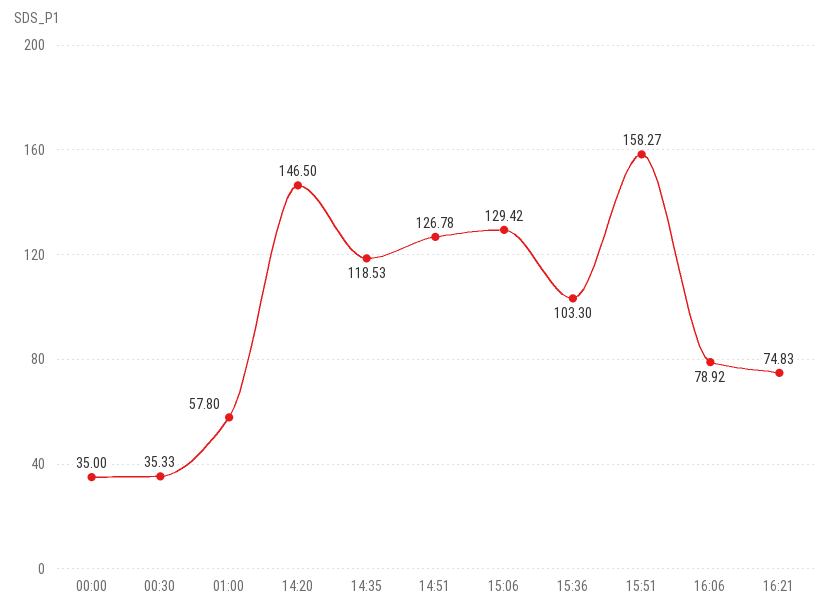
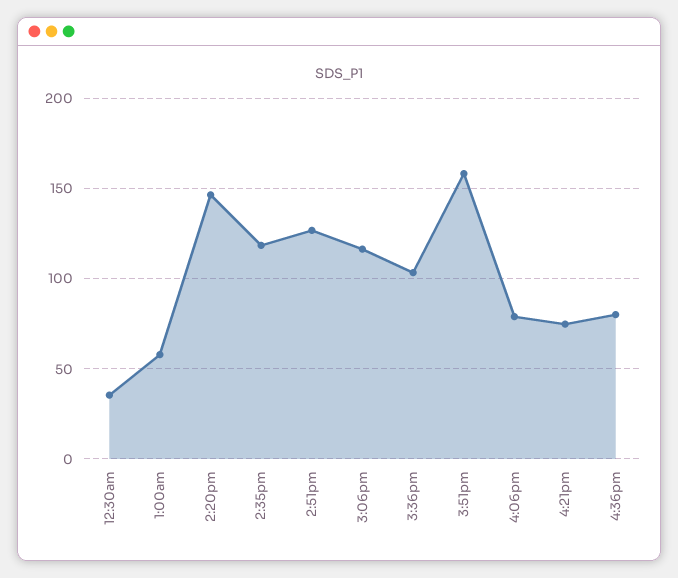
00:00: 35 -> none
15:06: 129.42 -> 115
4:36pm: none -> 80

